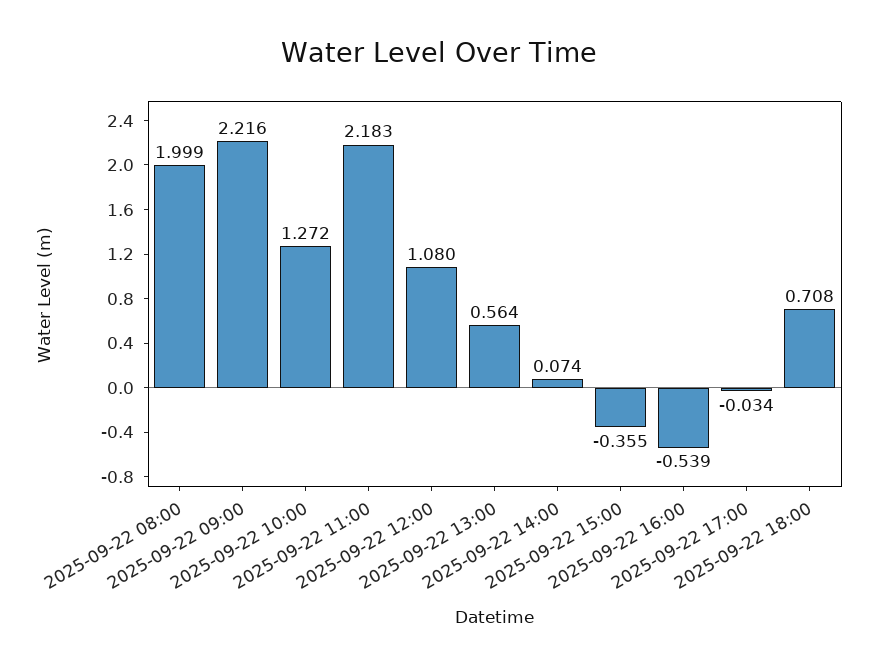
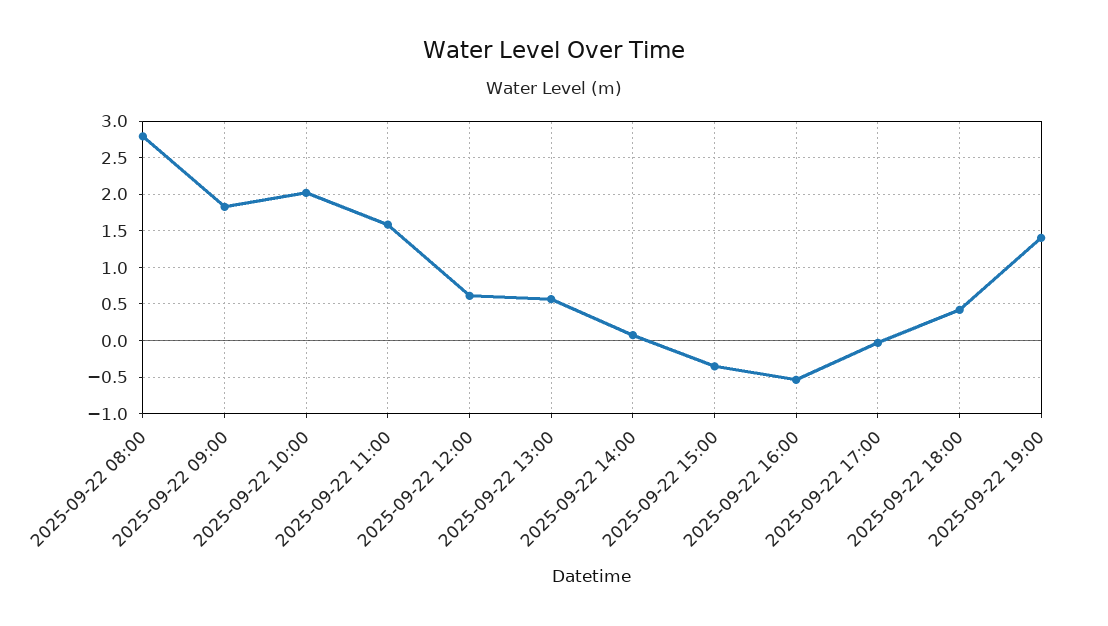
2025-09-22 08:00: 1.999 -> 2.8
2025-09-22 09:00: 2.216 -> 1.8
2025-09-22 10:00: 1.272 -> 2
2025-09-22 11:00: 2.183 -> 1.6
2025-09-22 12:00: 1.08 -> 0.6
2025-09-22 18:00: 0.708 -> 0.4
2025-09-22 19:00: none -> 1.4

